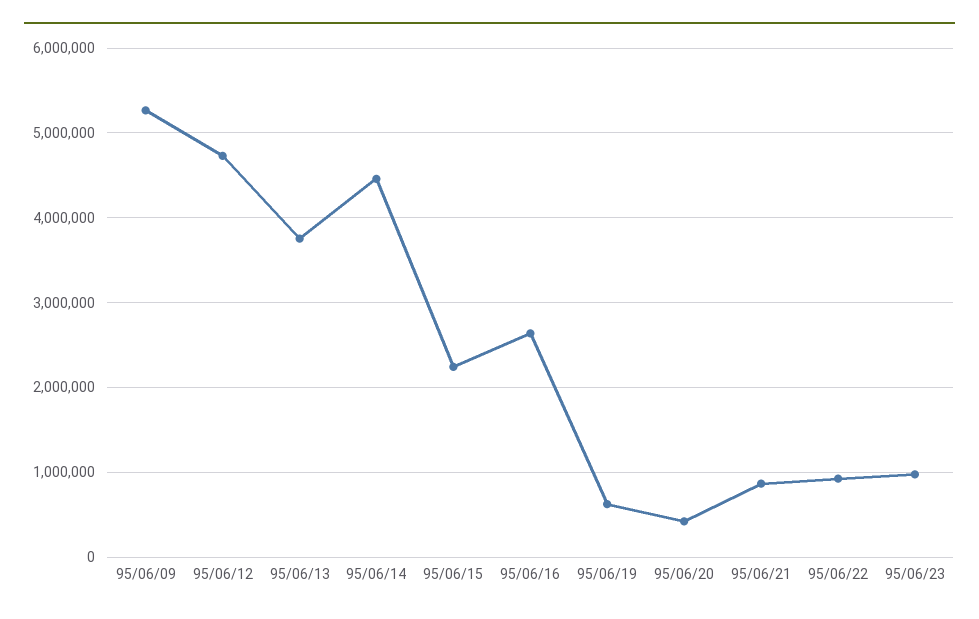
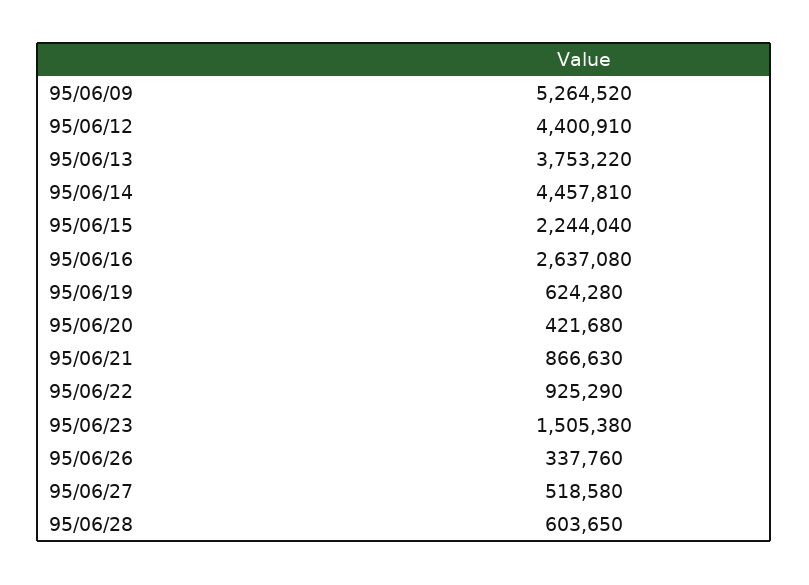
95/06/12: 4700000 -> 4400910
95/06/23: 1000000 -> 1505380
95/06/26: none -> 337760
95/06/27: none -> 518580
95/06/28: none -> 603650

